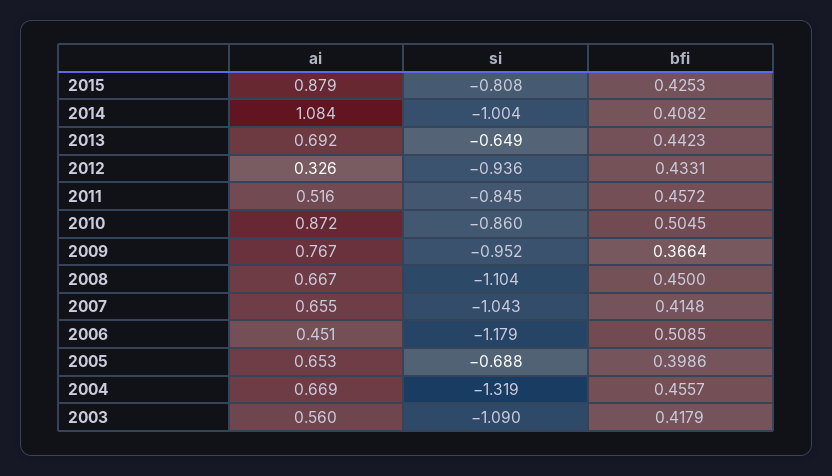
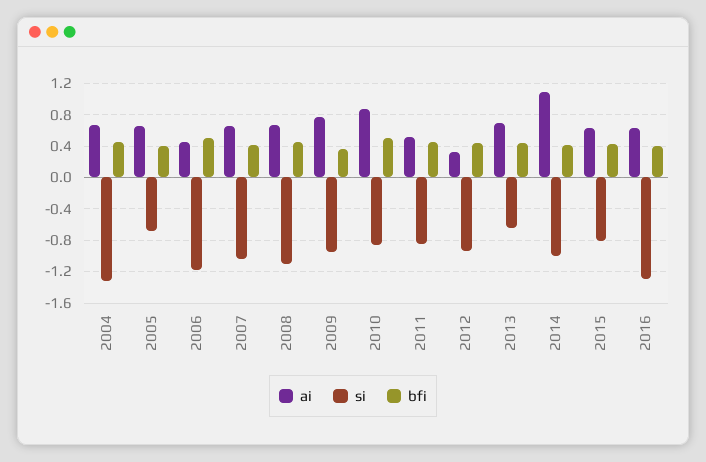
ai, 2015: 0.879 -> 0.6
ai, 2003: 0.56 -> none
si, 2003: -1.09 -> none
bfi, 2003: 0.4179 -> none
ai, 2016: none -> 0.6
si, 2016: none -> -1.3
bfi, 2016: none -> 0.4

